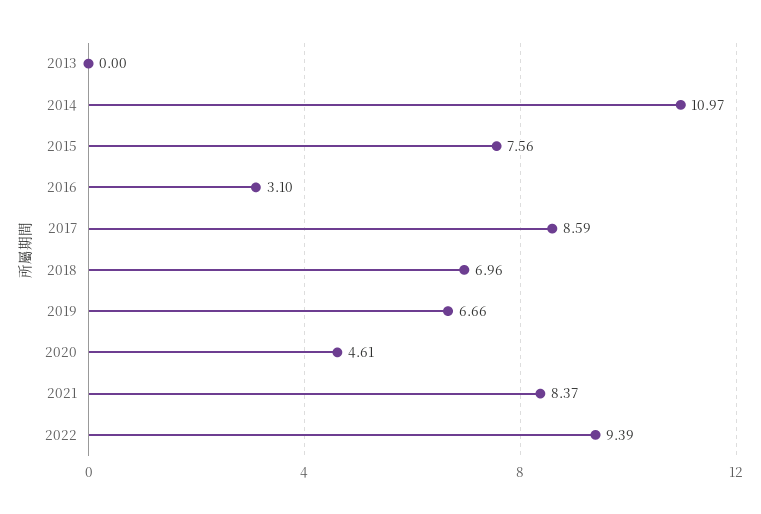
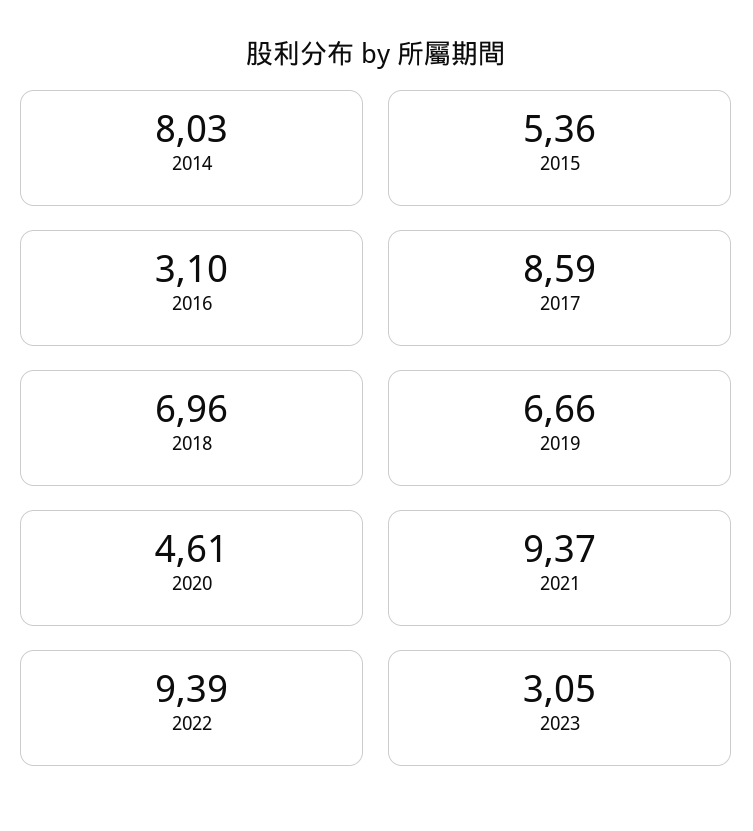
2013: 0 -> none
2014: 10.97 -> 8.03
2015: 7.56 -> 5.36
2021: 8.37 -> 9.37
2023: none -> 3.05

